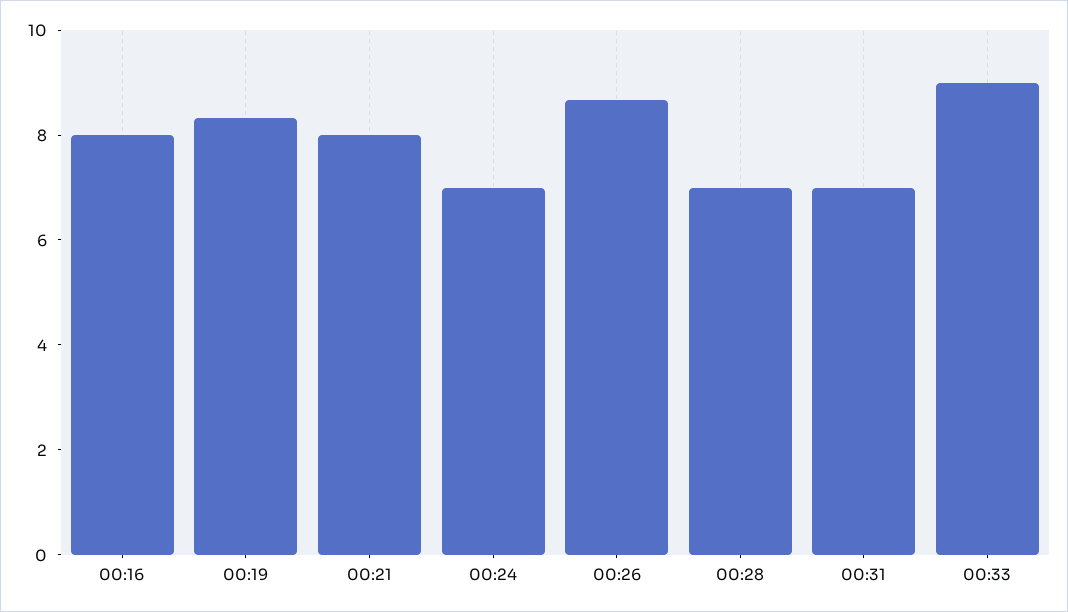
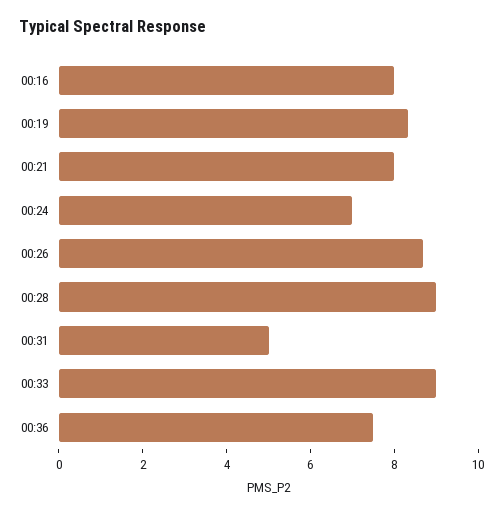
00:28: 7 -> 9
00:31: 7 -> 5
00:36: none -> 7.5

